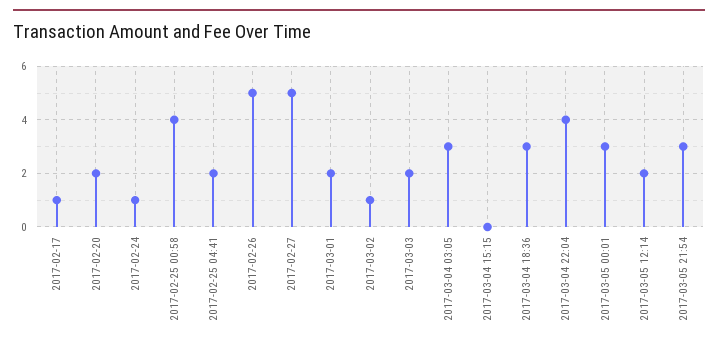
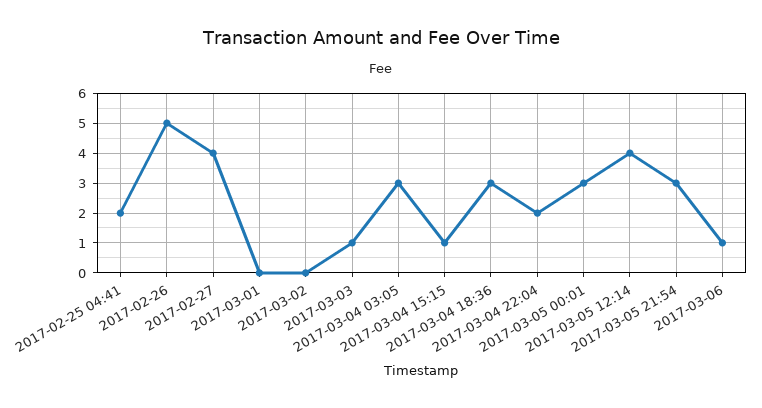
2017-02-17: 1 -> none
2017-02-20: 2 -> none
2017-02-24: 1 -> none
2017-02-25 00:58: 4 -> none
2017-02-27: 5 -> 4
2017-03-01: 2 -> 0
2017-03-02: 1 -> 0
2017-03-03: 2 -> 1
2017-03-04 15:15: 0 -> 1
2017-03-04 22:04: 4 -> 2
2017-03-05 12:14: 2 -> 4
2017-03-06: none -> 1

